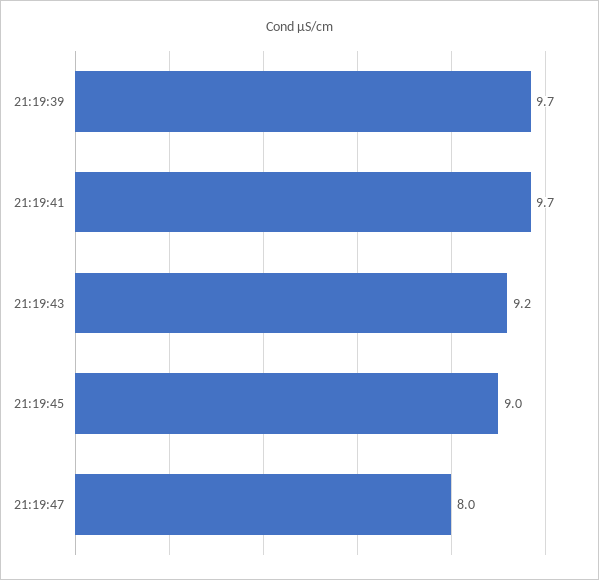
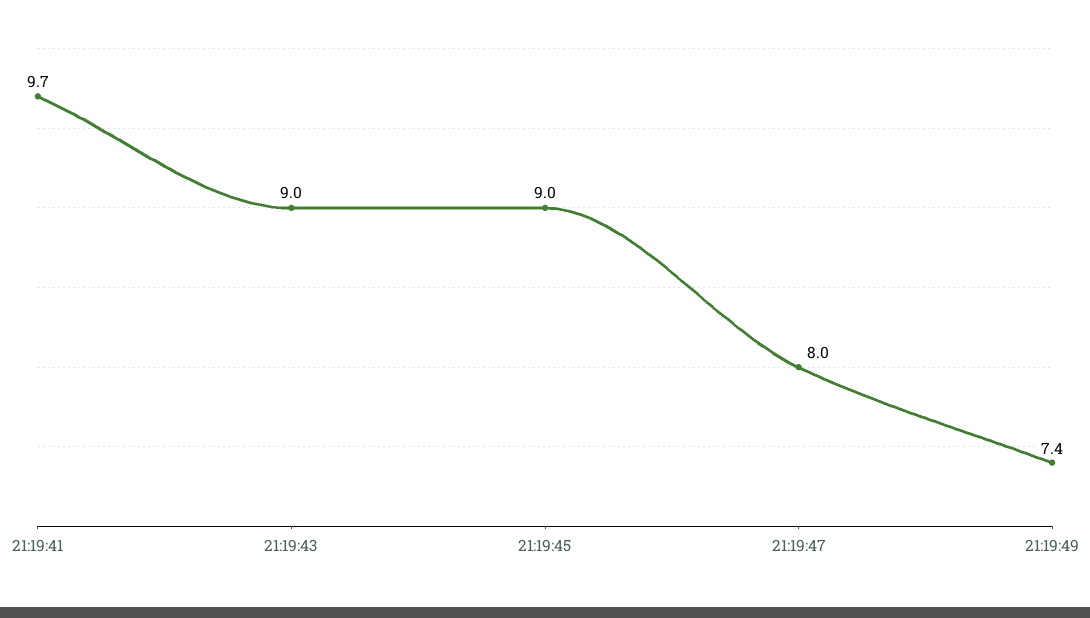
21:19:39: 9.7 -> none
21:19:43: 9.2 -> 9
21:19:49: none -> 7.4

